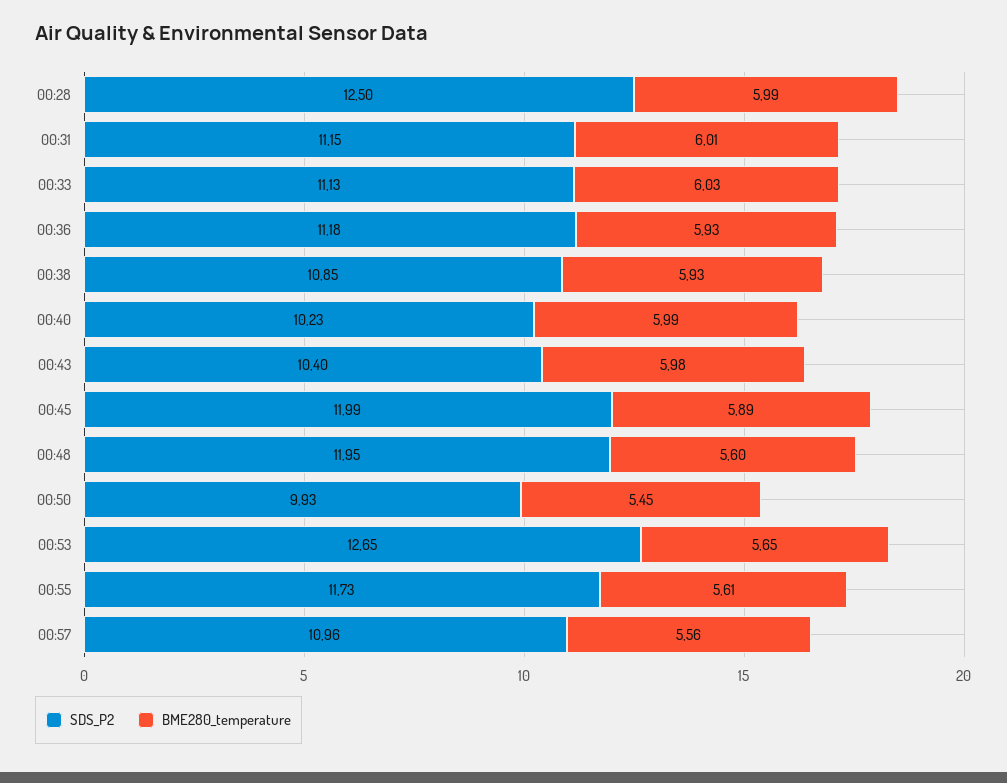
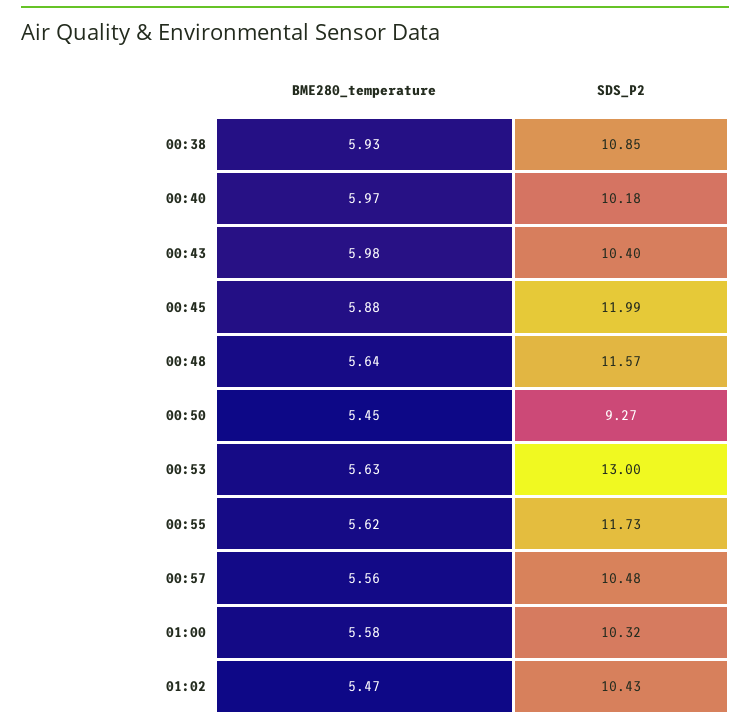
SDS_P2, 00:28: 12.5 -> none
BME280_temperature, 00:28: 5.99 -> none
SDS_P2, 00:31: 11.15 -> none
BME280_temperature, 00:31: 6.01 -> none
SDS_P2, 00:33: 11.13 -> none
BME280_temperature, 00:33: 6.03 -> none
SDS_P2, 00:36: 11.18 -> none
BME280_temperature, 00:36: 5.93 -> none
SDS_P2, 00:40: 10.23 -> 10.18
BME280_temperature, 00:40: 5.99 -> 5.97
BME280_temperature, 00:45: 5.89 -> 5.88
SDS_P2, 00:48: 11.95 -> 11.57
BME280_temperature, 00:48: 5.6 -> 5.64
SDS_P2, 00:50: 9.93 -> 9.27
SDS_P2, 00:53: 12.65 -> 13
BME280_temperature, 00:53: 5.65 -> 5.63
BME280_temperature, 00:55: 5.61 -> 5.62
SDS_P2, 00:57: 10.96 -> 10.48
BME280_temperature, 01:00: none -> 5.58
SDS_P2, 01:00: none -> 10.32
BME280_temperature, 01:02: none -> 5.47
SDS_P2, 01:02: none -> 10.43

